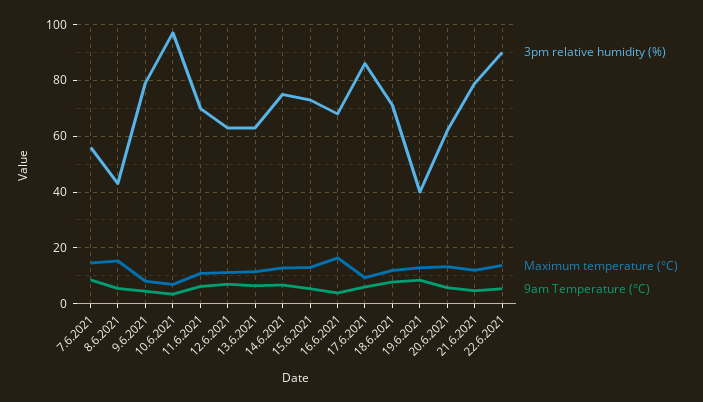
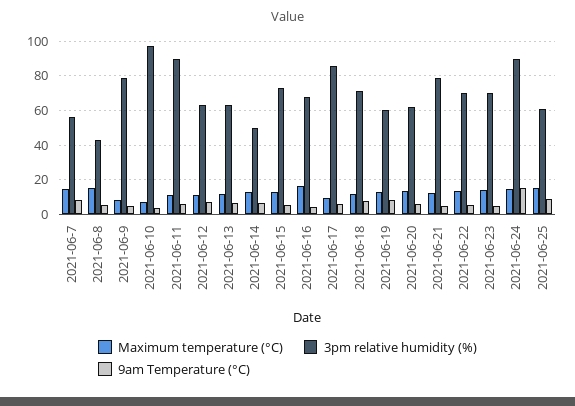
3pm relative humidity (%), 11.6.2021: 70 -> 90
3pm relative humidity (%), 14.6.2021: 75 -> 50
3pm relative humidity (%), 19.6.2021: 40 -> 60
3pm relative humidity (%), 22.6.2021: 90 -> 70
Maximum temperature (°C), 2021-06-23: none -> 15
3pm relative humidity (%), 2021-06-23: none -> 70
9am Temperature (°C), 2021-06-23: none -> 5
Maximum temperature (°C), 2021-06-24: none -> 15
3pm relative humidity (%), 2021-06-24: none -> 90
9am Temperature (°C), 2021-06-24: none -> 15
Maximum temperature (°C), 2021-06-25: none -> 15
3pm relative humidity (%), 2021-06-25: none -> 60
9am Temperature (°C), 2021-06-25: none -> 10

